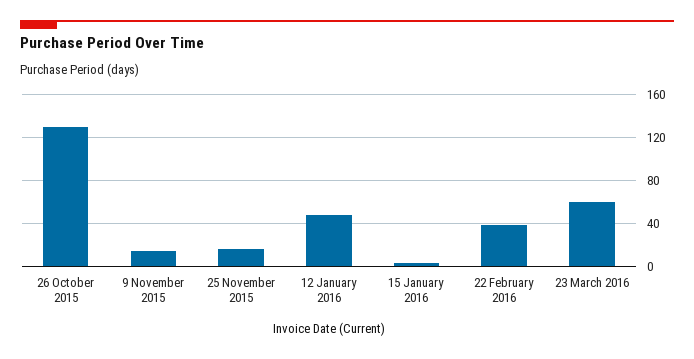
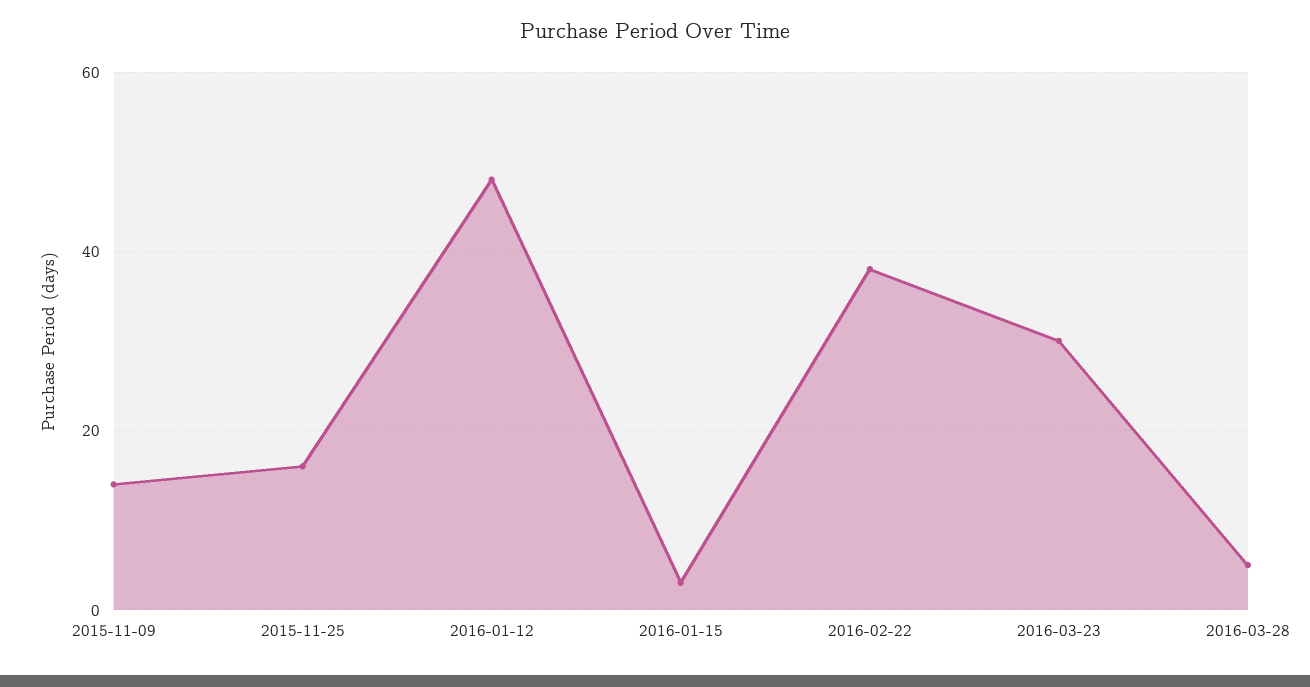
26 October 2015: 130 -> none
23 March 2016: 60 -> 30
2016-03-28: none -> 5

